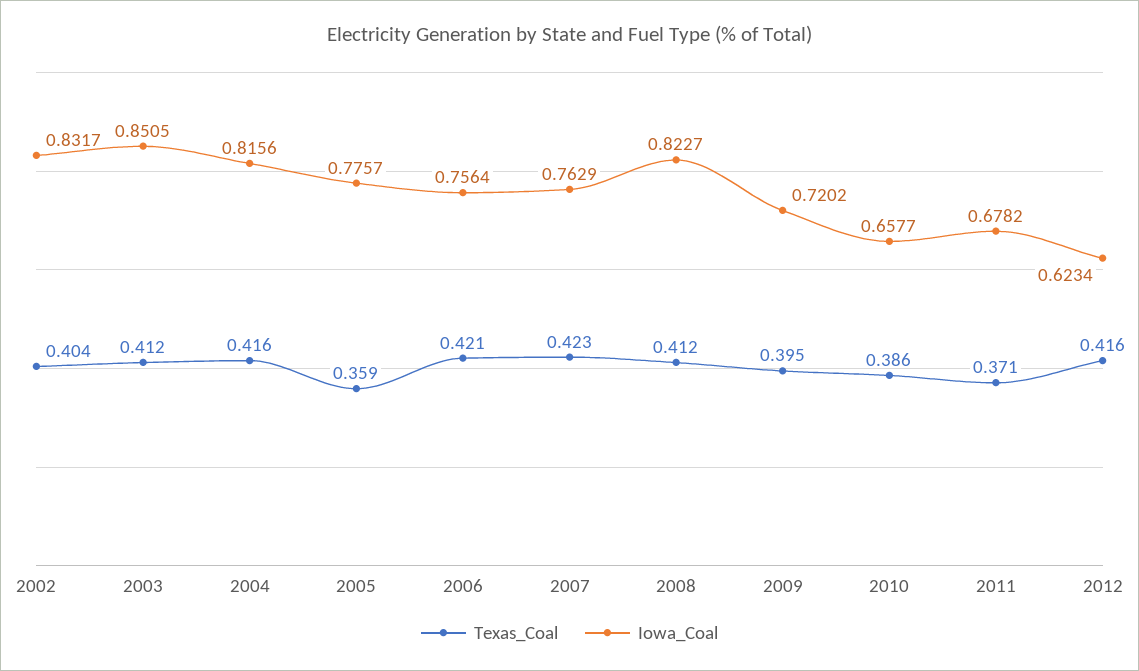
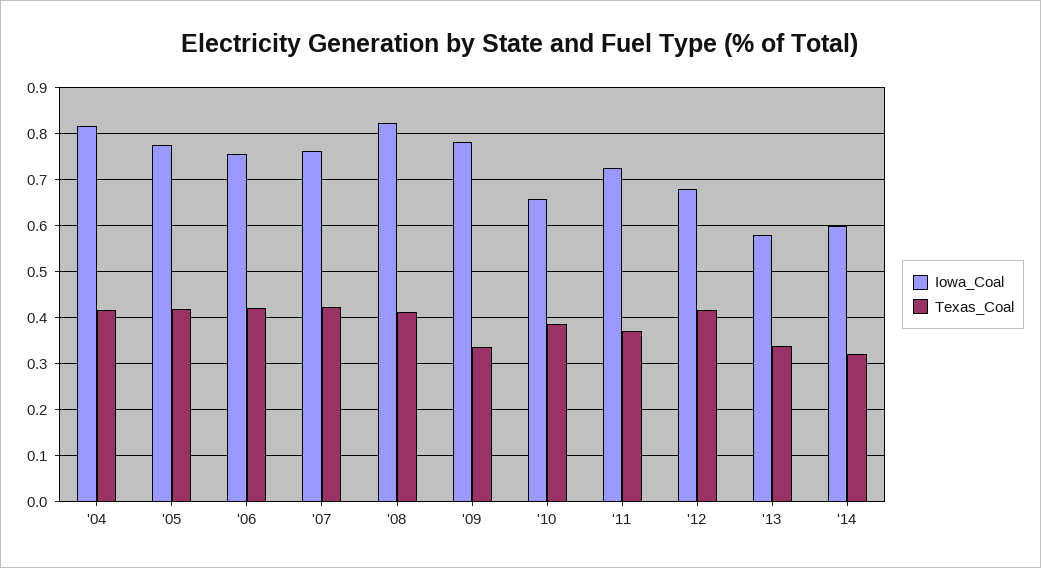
Texas_Coal, 2002: 0.404 -> none
Iowa_Coal, 2002: 0.8317 -> none
Texas_Coal, 2003: 0.412 -> none
Iowa_Coal, 2003: 0.8505 -> none
Texas_Coal, 2005: 0.359 -> 0.42
Texas_Coal, 2009: 0.395 -> 0.34
Iowa_Coal, 2009: 0.7202 -> 0.78
Iowa_Coal, 2011: 0.6782 -> 0.72
Iowa_Coal, 2012: 0.6234 -> 0.68
Iowa_Coal, '13: none -> 0.58
Texas_Coal, '13: none -> 0.34
Iowa_Coal, '14: none -> 0.6
Texas_Coal, '14: none -> 0.32

